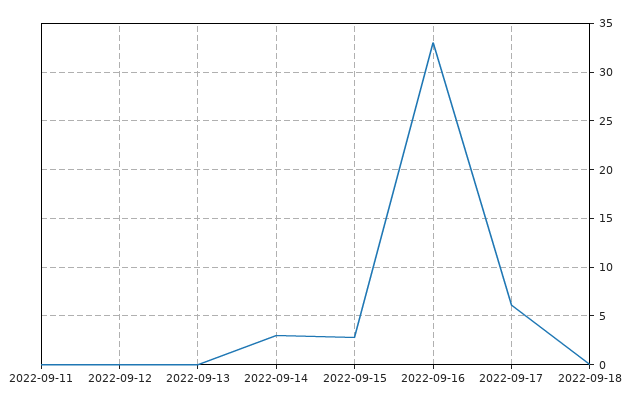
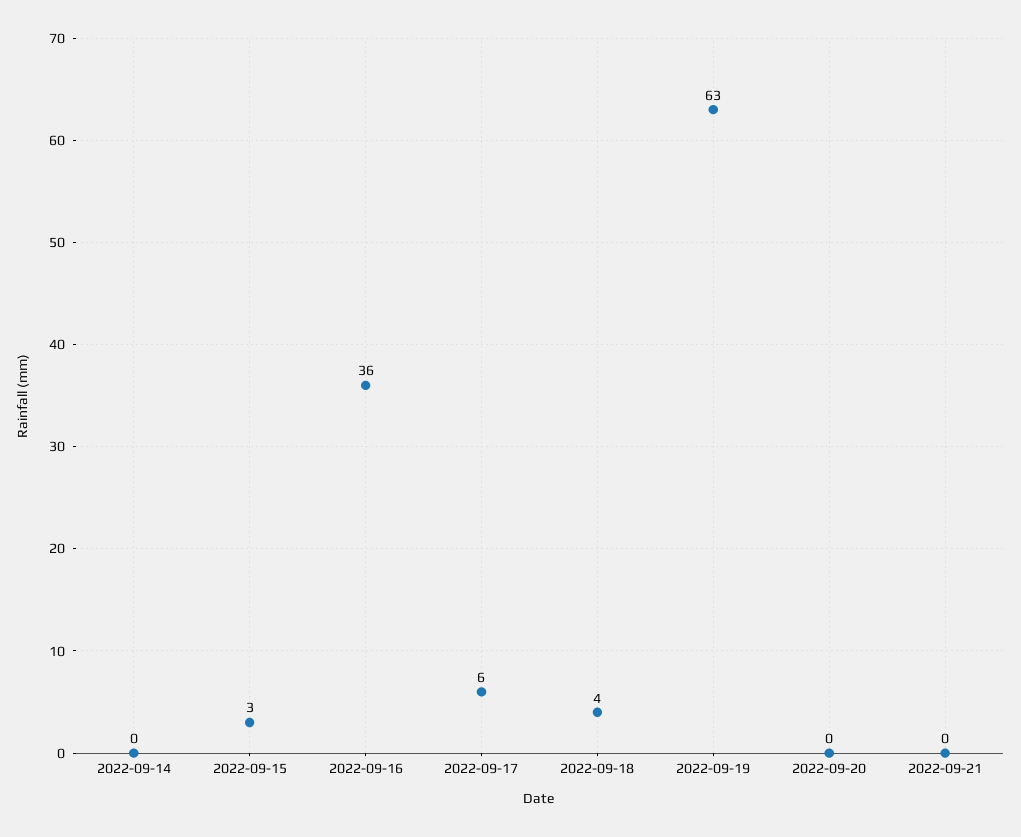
2022-09-11: 0 -> none
2022-09-12: 0 -> none
2022-09-13: 0 -> none
2022-09-14: 3 -> 0
2022-09-16: 33 -> 36
2022-09-18: 0 -> 4
2022-09-19: none -> 63
2022-09-20: none -> 0
2022-09-21: none -> 0

